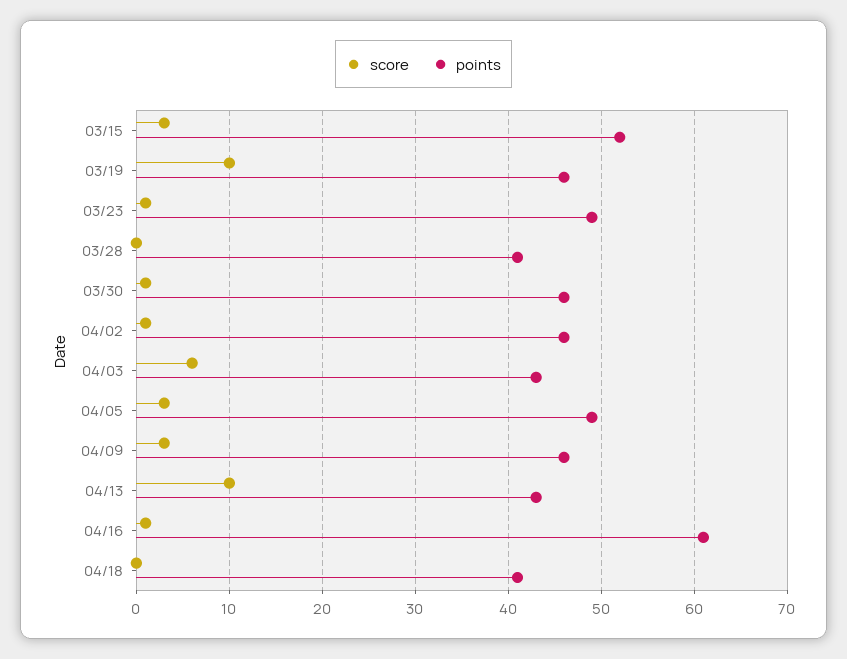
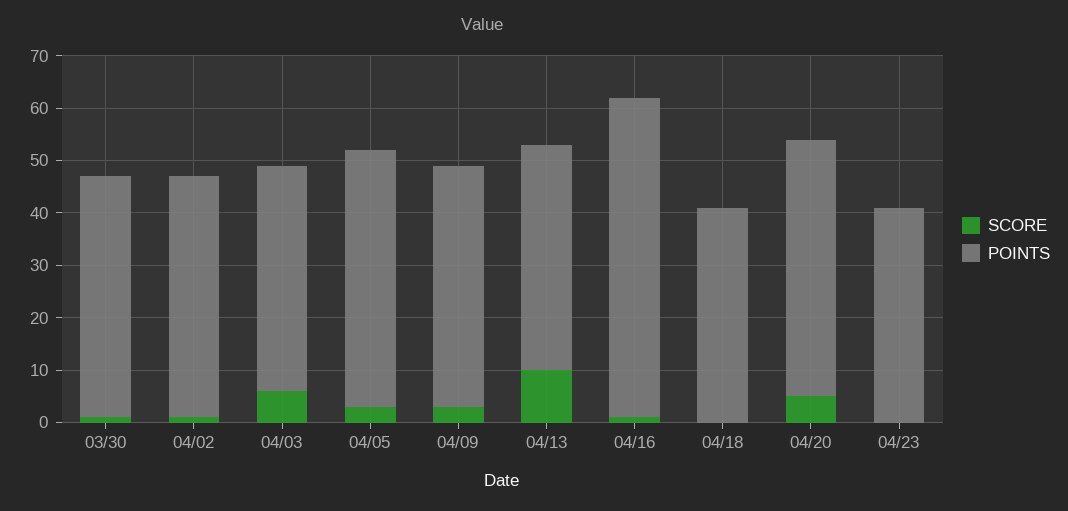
score, 03/15: 3 -> none
points, 03/15: 52 -> none
score, 03/19: 10 -> none
points, 03/19: 46 -> none
score, 03/23: 1 -> none
points, 03/23: 49 -> none
score, 03/28: 0 -> none
points, 03/28: 41 -> none
score, 04/20: none -> 5
points, 04/20: none -> 50
score, 04/23: none -> 0
points, 04/23: none -> 40

